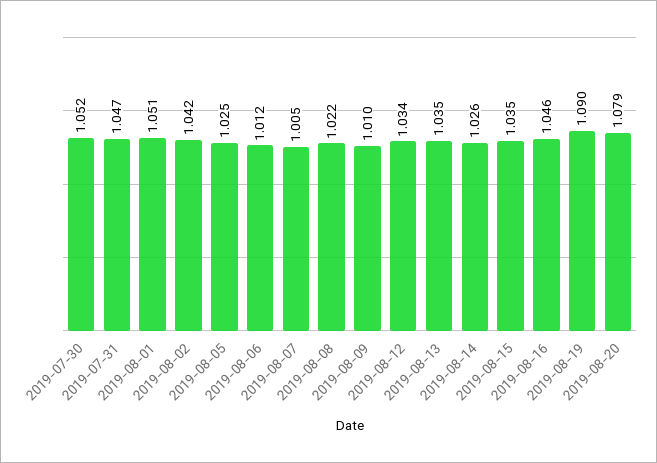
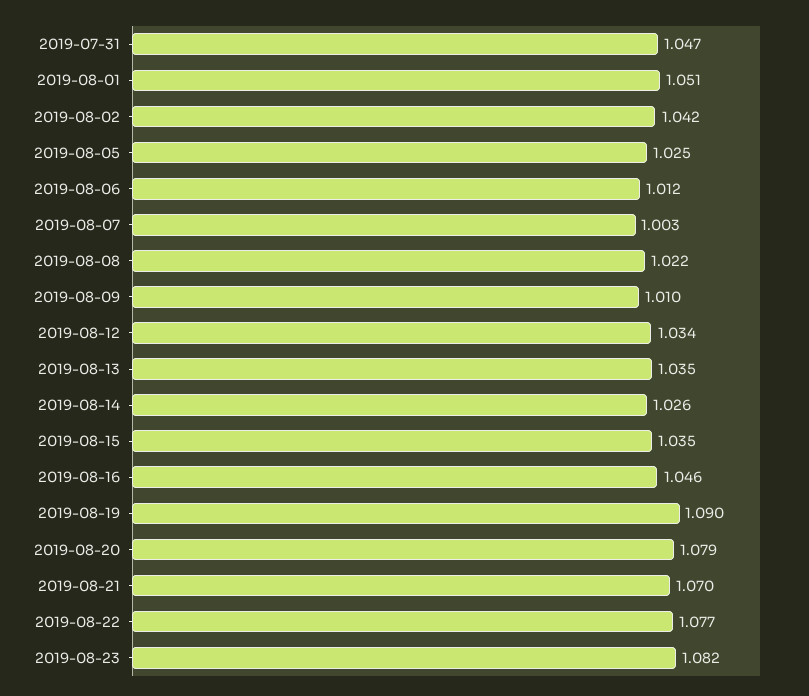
2019-07-30: 1.052 -> none
2019-08-07: 1.005 -> 1.003
2019-08-21: none -> 1.07
2019-08-22: none -> 1.077
2019-08-23: none -> 1.082

